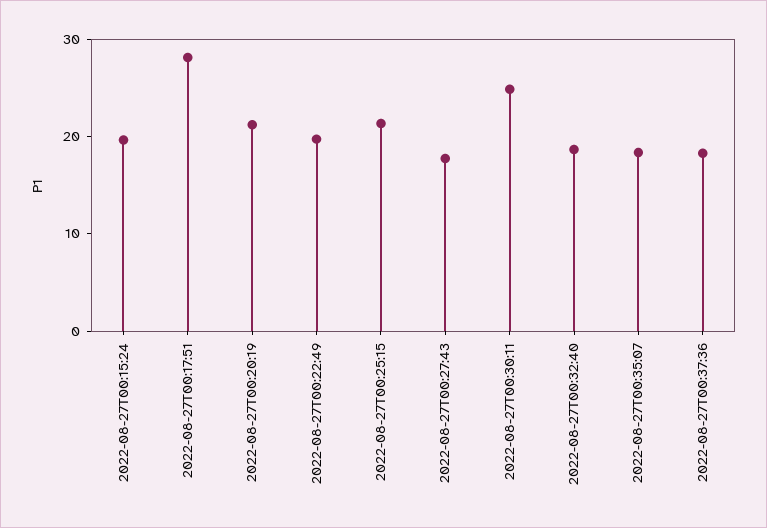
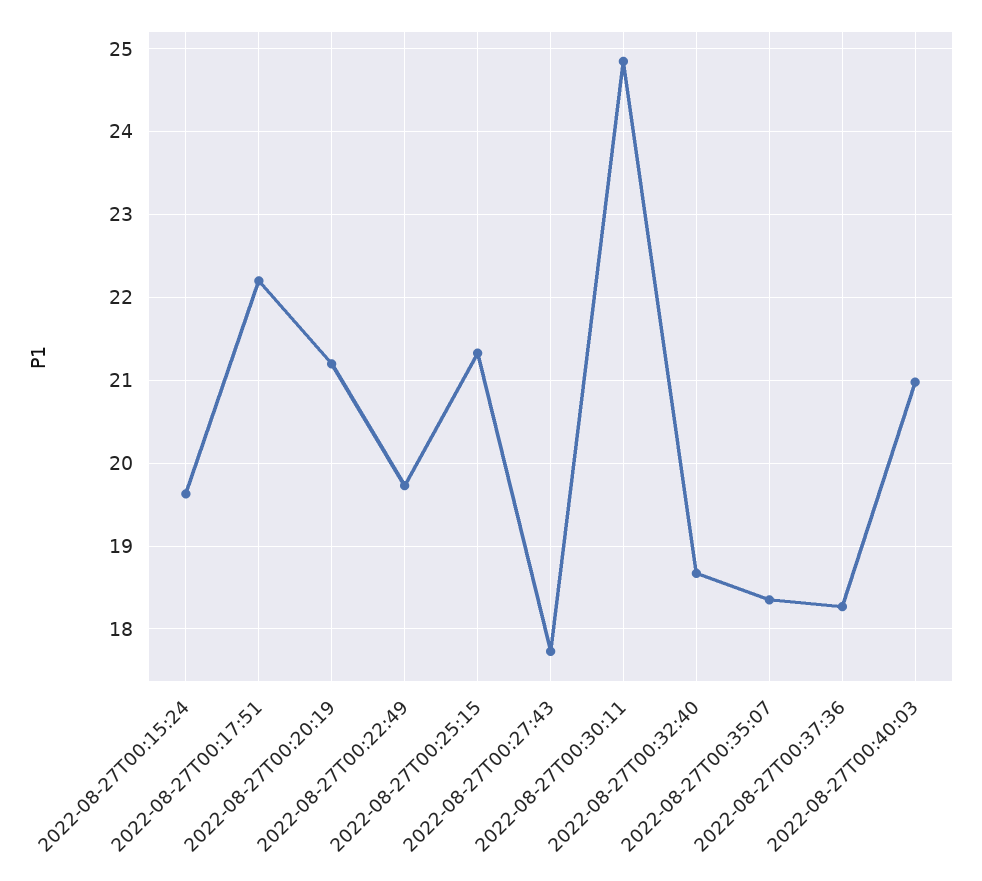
2022-08-27T00:17:51: 28 -> 22.2
2022-08-27T00:40:03: none -> 21

